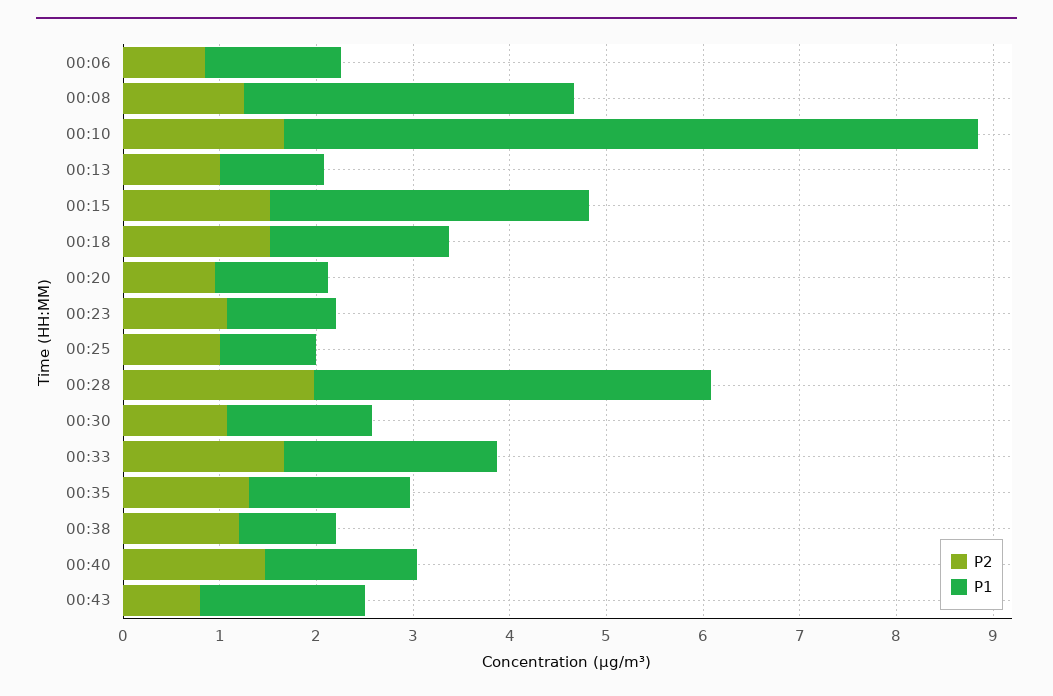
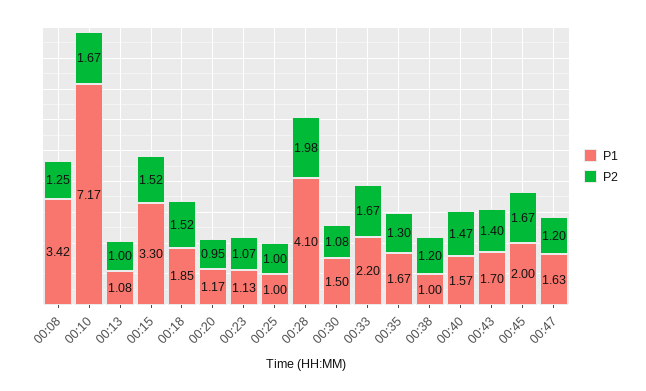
P2, 00:06: 0.8 -> none
P1, 00:06: 1.4 -> none
P2, 00:43: 0.8 -> 1.4
P1, 00:45: none -> 2
P2, 00:45: none -> 1.67
P1, 00:47: none -> 1.63
P2, 00:47: none -> 1.2

